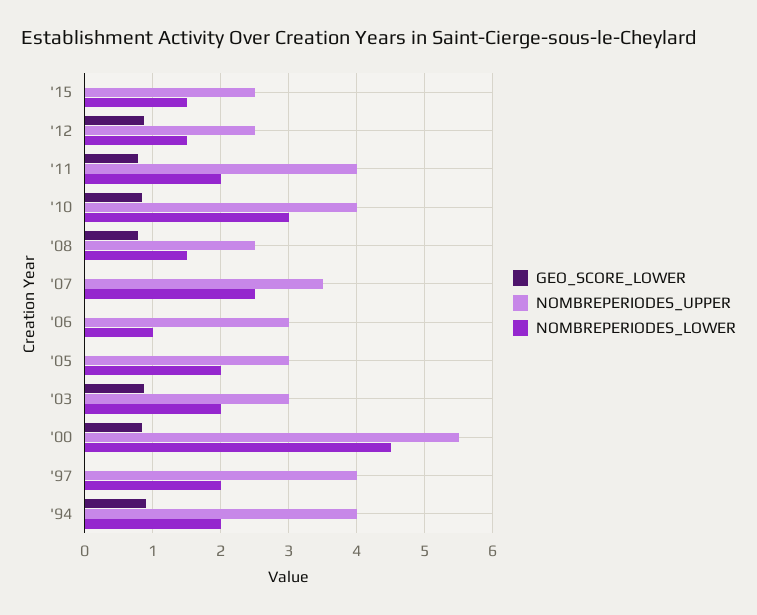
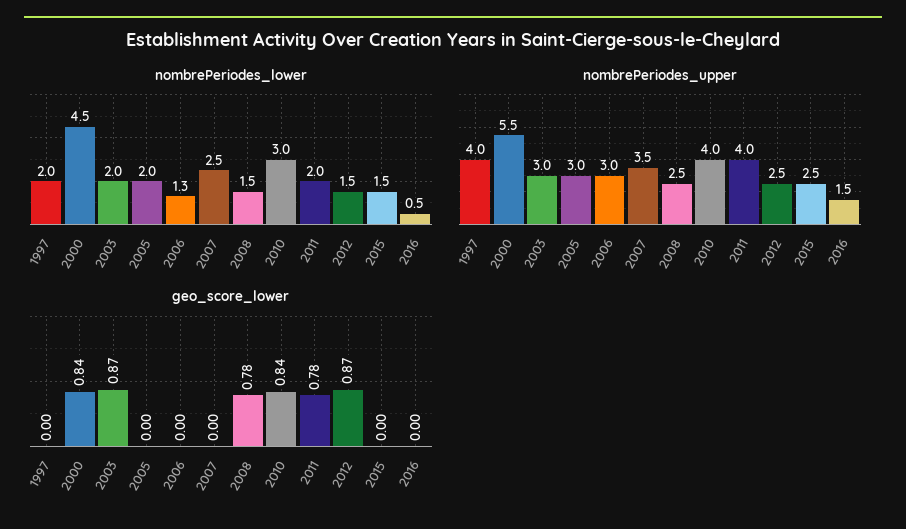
NOMBREPERIODES_LOWER, '06: 1 -> 1.3
GEO_SCORE_LOWER, '94: 0.9 -> none
NOMBREPERIODES_UPPER, '94: 4 -> none
NOMBREPERIODES_LOWER, '94: 2 -> none
NOMBREPERIODES_LOWER, 2016: none -> 0.5
NOMBREPERIODES_UPPER, 2016: none -> 1.5
GEO_SCORE_LOWER, 2016: none -> 0

